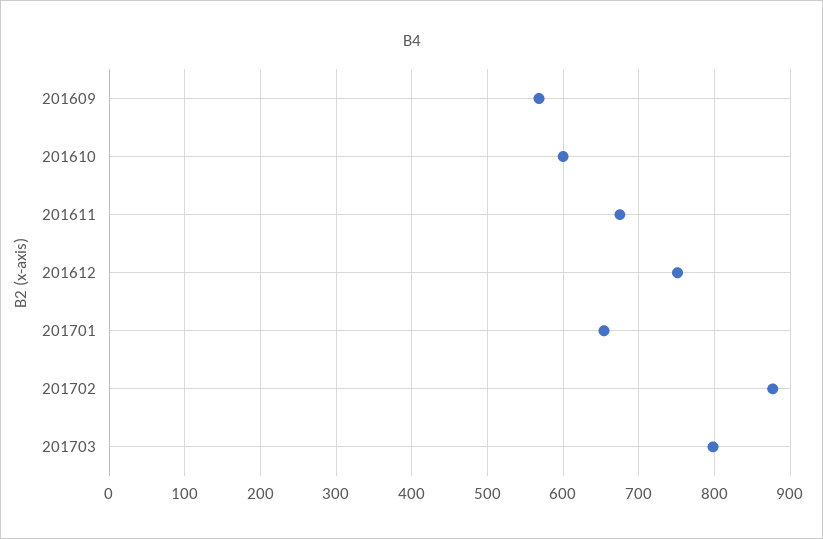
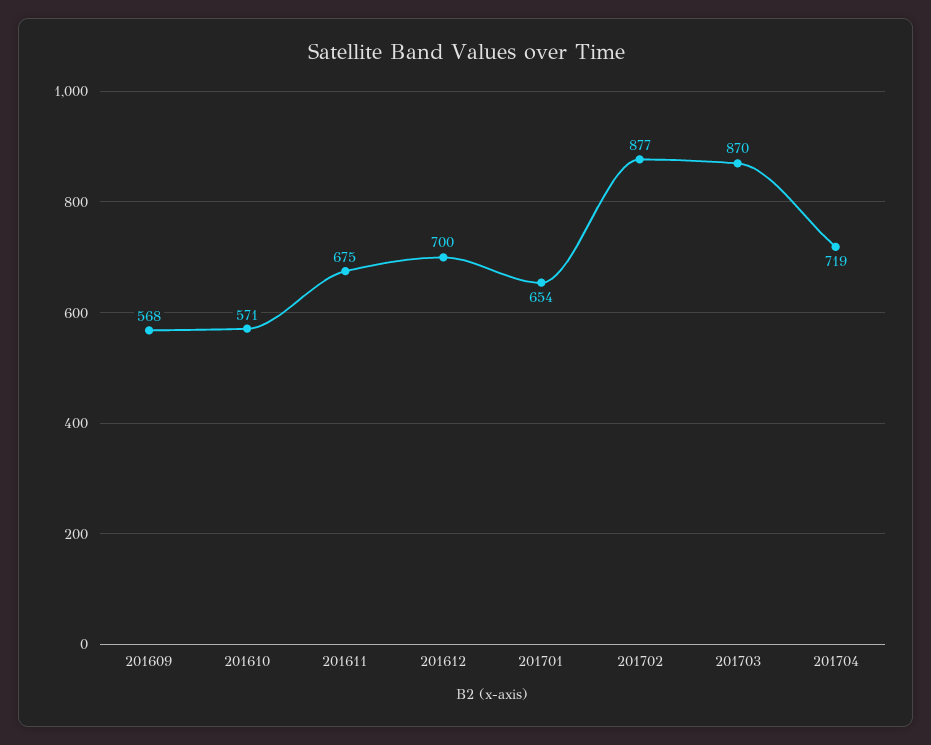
201610: 600 -> 571
201612: 750 -> 700
201703: 800 -> 870
201704: none -> 719

